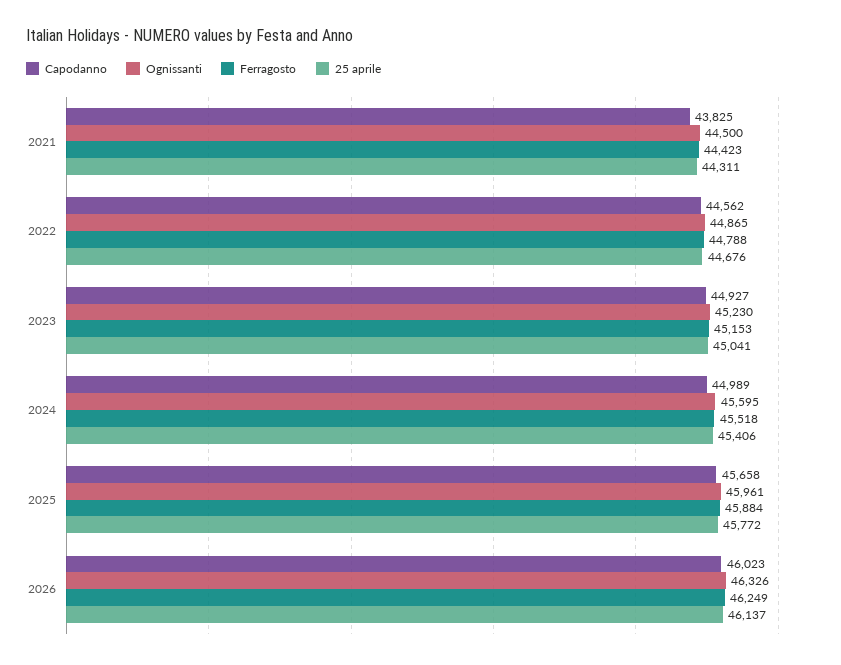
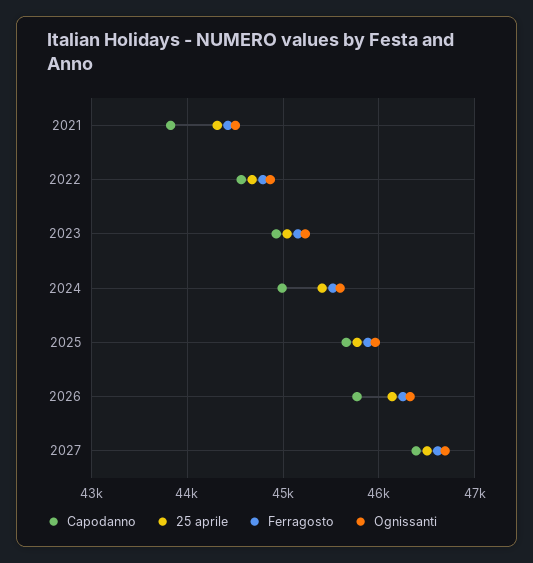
Capodanno, 2026: 46023 -> 45800
Capodanno, 2027: none -> 46400
25 aprile, 2027: none -> 46500
Ferragosto, 2027: none -> 46600
Ognissanti, 2027: none -> 46700

